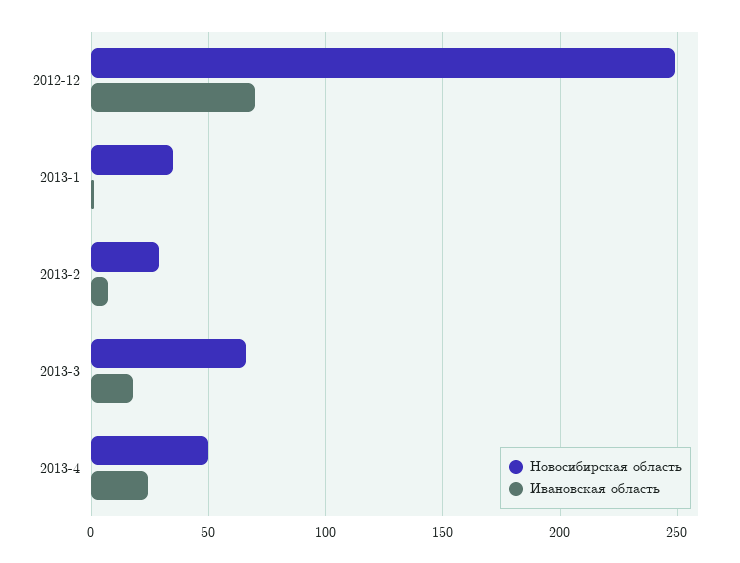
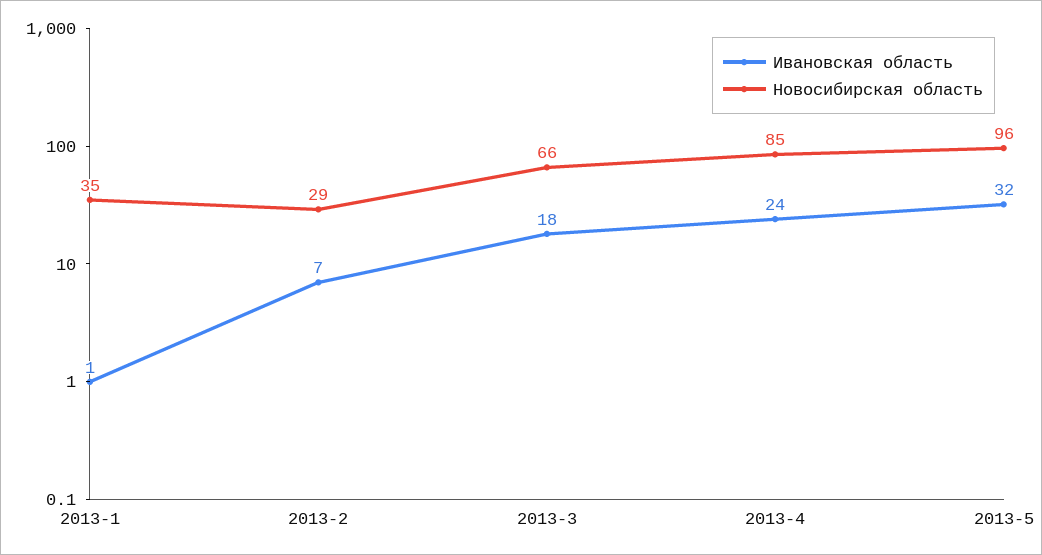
Новосибирская область, 2012-12: 250 -> none
Ивановская область, 2012-12: 70 -> none
Новосибирская область, 2013-4: 50 -> 85
Ивановская область, 2013-5: none -> 32
Новосибирская область, 2013-5: none -> 96

